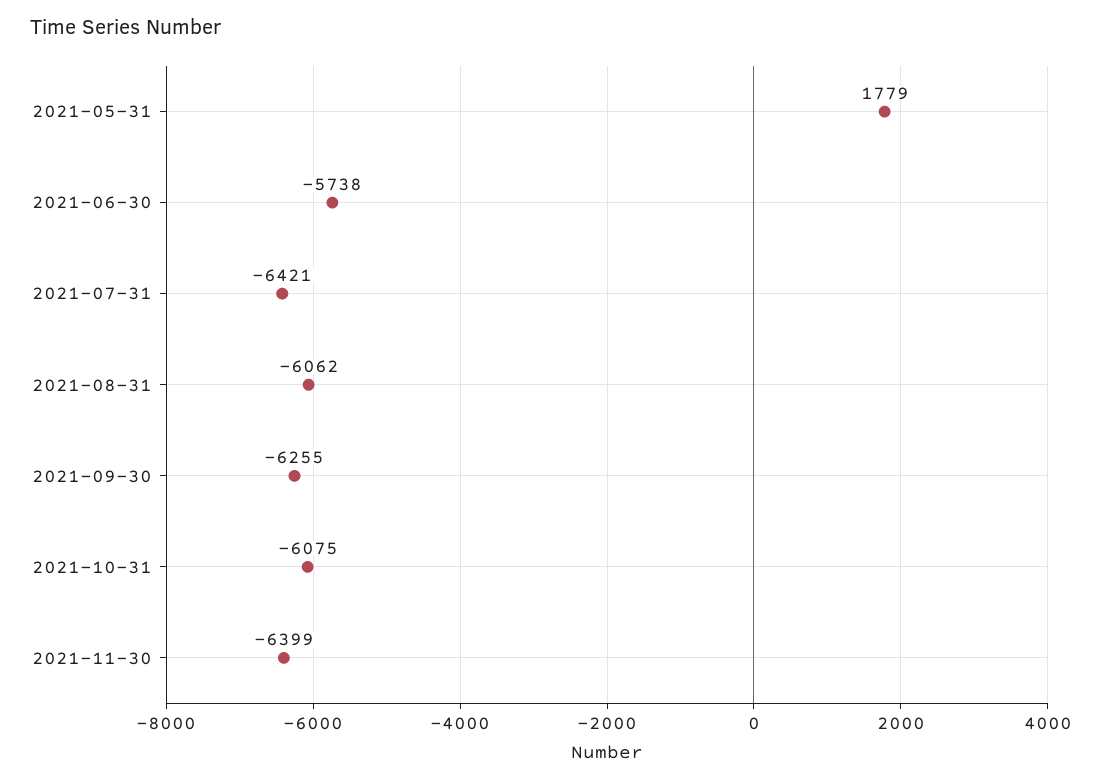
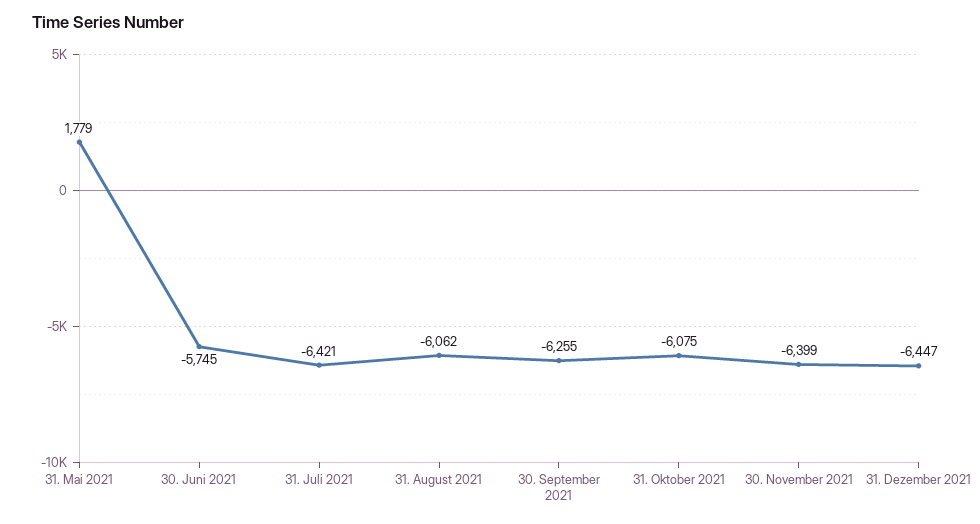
2021-06-30: -5738 -> -5745
31. Dezember 2021: none -> -6447

